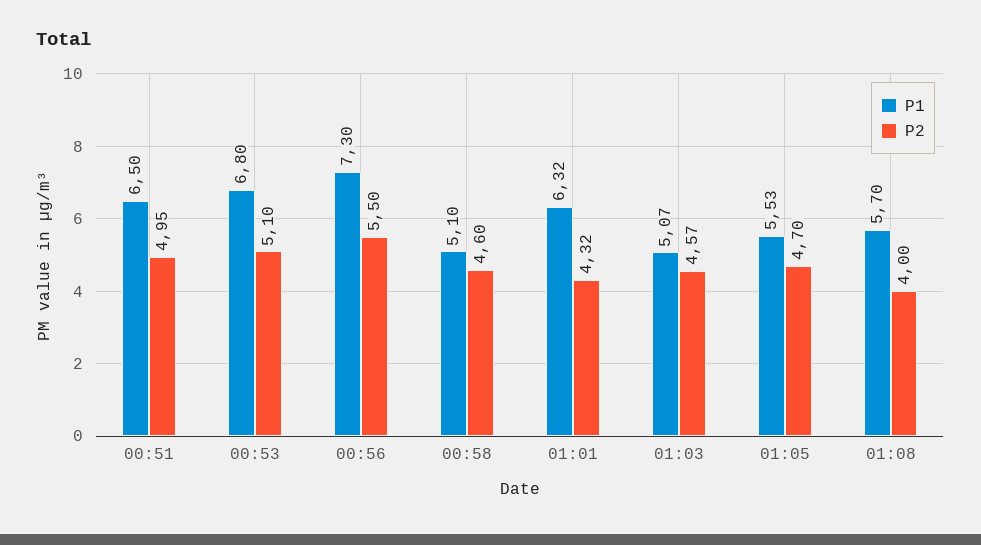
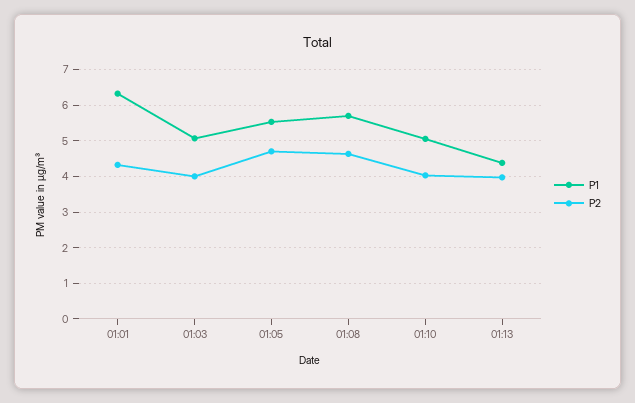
P1, 00:51: 6.5 -> none
P2, 00:51: 4.95 -> none
P1, 00:53: 6.8 -> none
P2, 00:53: 5.1 -> none
P1, 00:56: 7.3 -> none
P2, 00:56: 5.5 -> none
P1, 00:58: 5.1 -> none
P2, 00:58: 4.6 -> none
P2, 01:03: 4.57 -> 4
P2, 01:08: 4 -> 4.6
P1, 01:10: none -> 5
P2, 01:10: none -> 4
P1, 01:13: none -> 4.4
P2, 01:13: none -> 4

